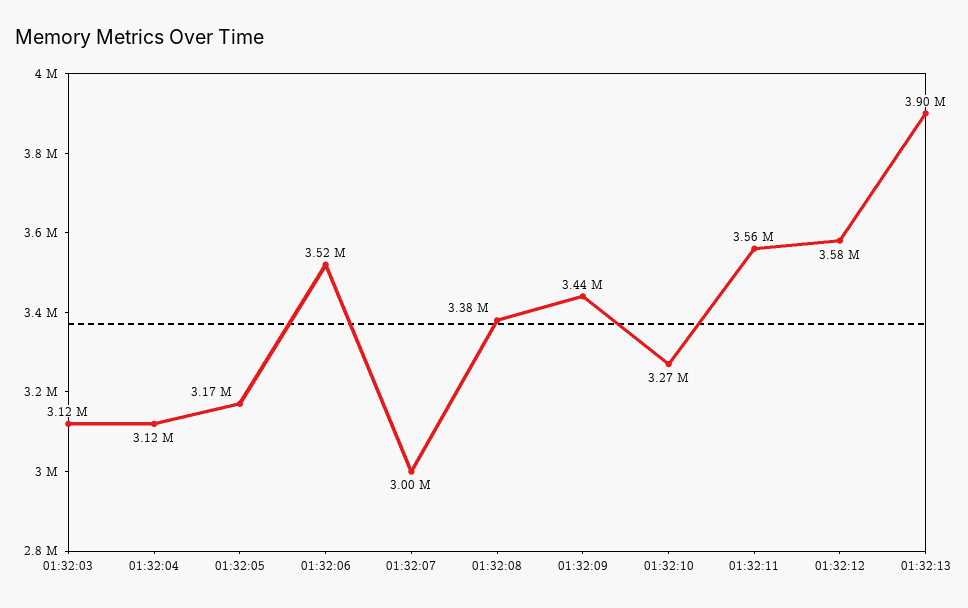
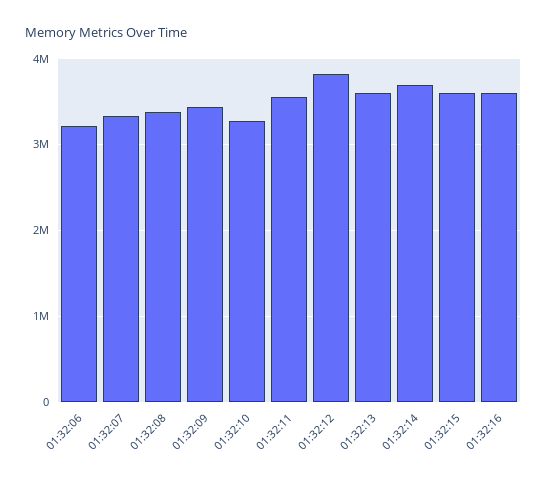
01:32:03: 3120000 -> none
01:32:04: 3120000 -> none
01:32:05: 3170000 -> none
01:32:06: 3520000 -> 3200000
01:32:07: 3000000 -> 3300000
01:32:12: 3580000 -> 3800000
01:32:13: 3900000 -> 3600000
01:32:14: none -> 3700000
01:32:15: none -> 3600000
01:32:16: none -> 3600000

